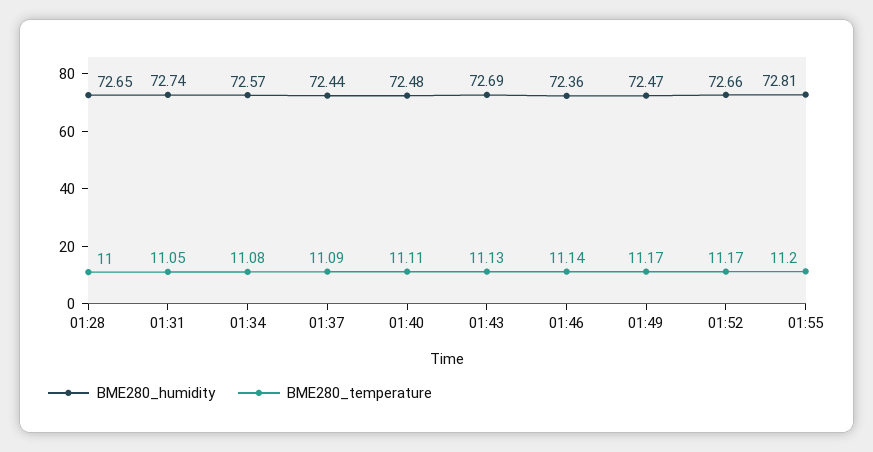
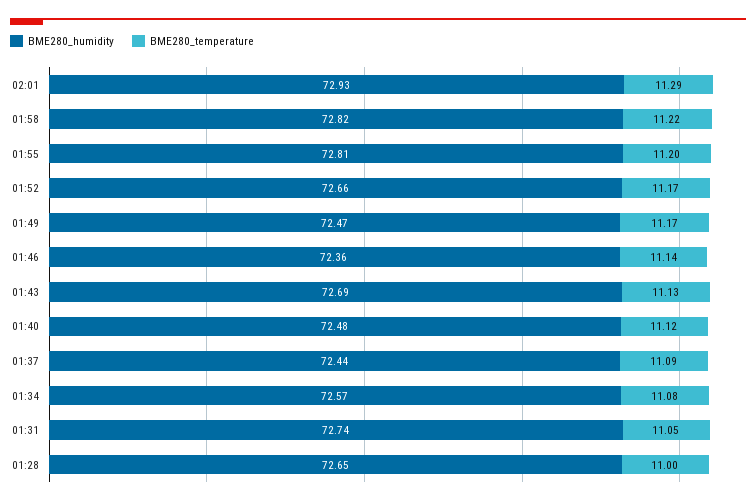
BME280_temperature, 01:40: 11.11 -> 11.12
BME280_humidity, 02:01: none -> 72.93
BME280_temperature, 02:01: none -> 11.29
BME280_humidity, 01:58: none -> 72.82
BME280_temperature, 01:58: none -> 11.22

